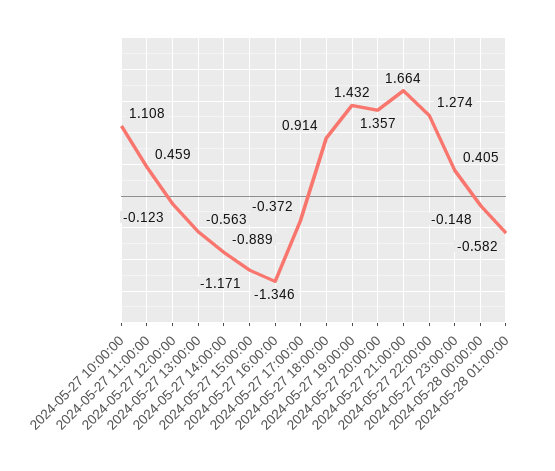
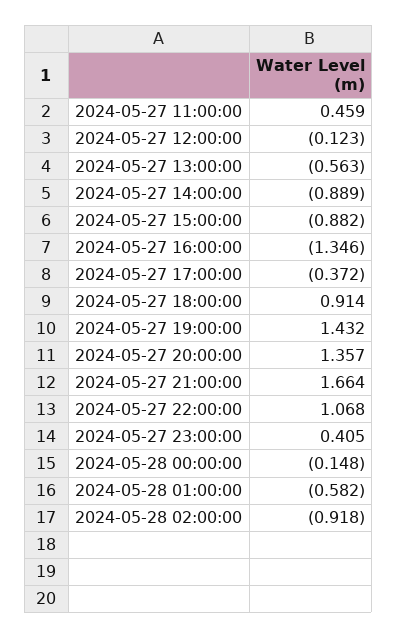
2024-05-27 10:00:00: 1.108 -> none
2024-05-27 15:00:00: -1.171 -> -0.882
2024-05-27 22:00:00: 1.274 -> 1.068
2024-05-28 02:00:00: none -> -0.918

